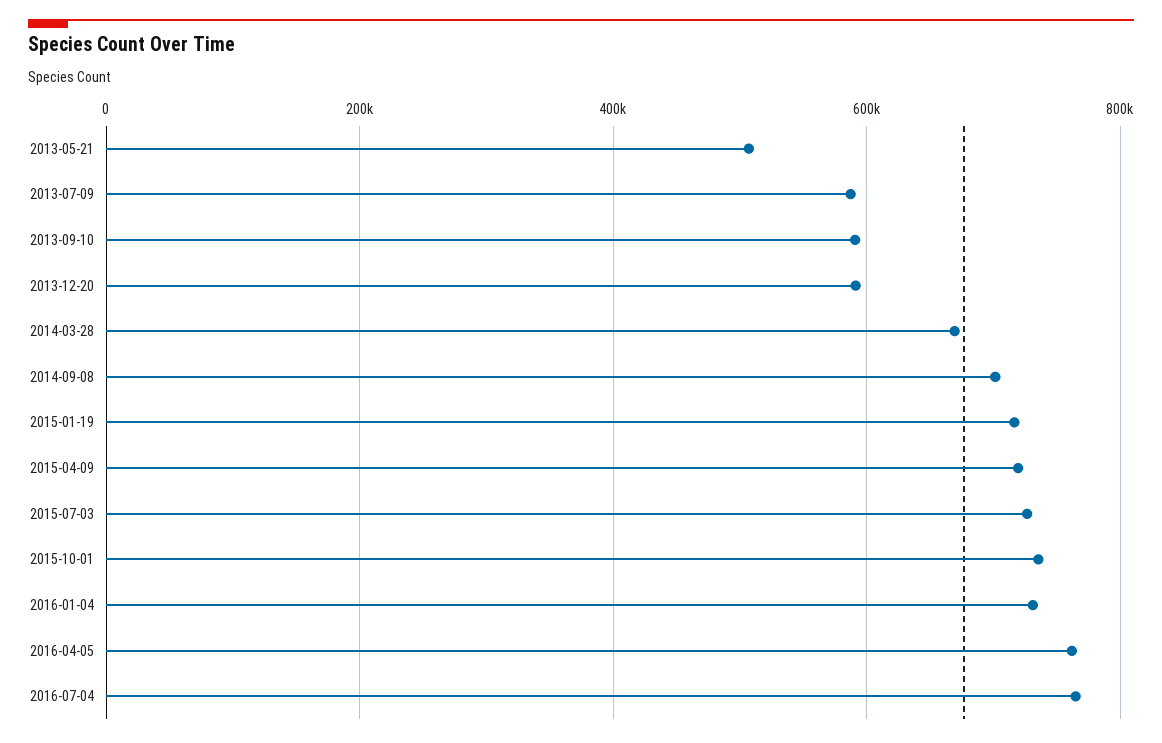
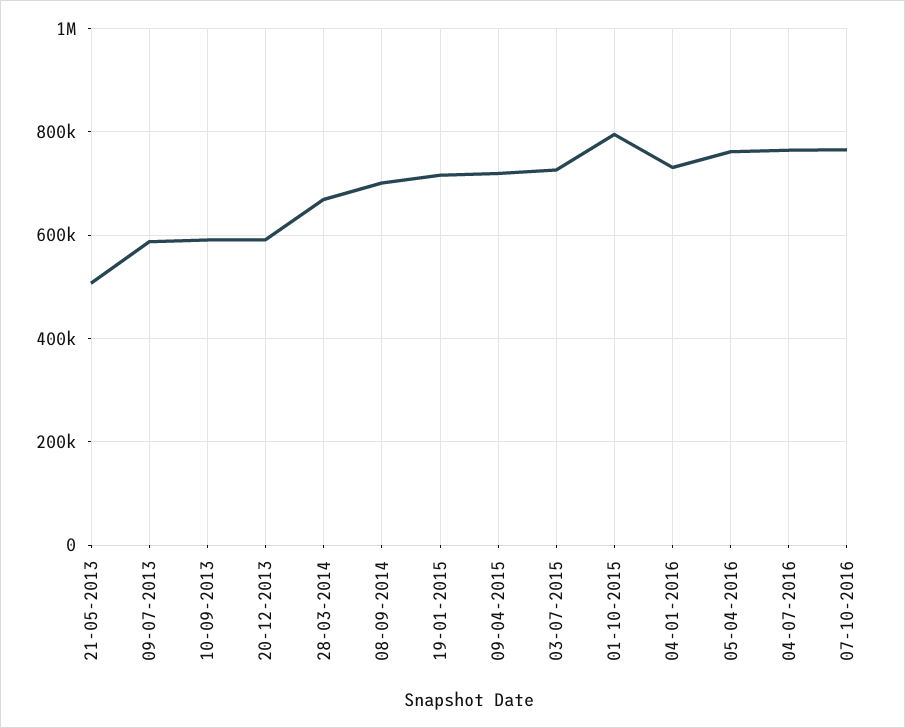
2015-10-01: 740000 -> 800000
07-10-2016: none -> 760000

